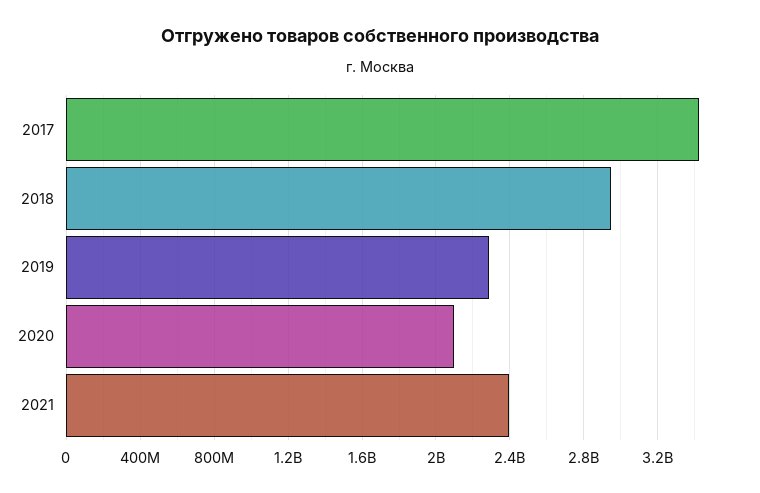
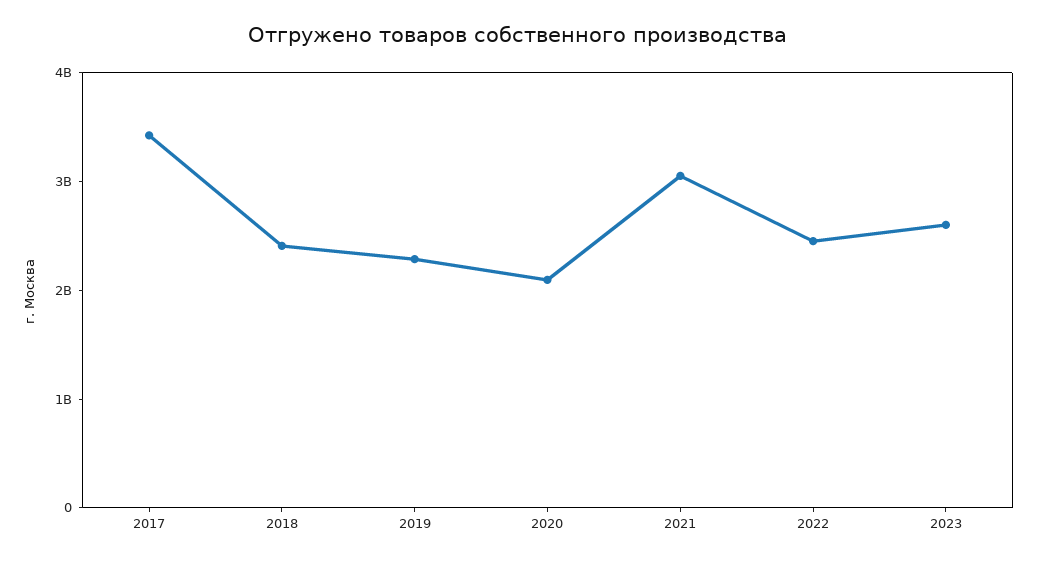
2018: 2950000000 -> 2400000000
2021: 2400000000 -> 3000000000
2022: none -> 2400000000
2023: none -> 2600000000

